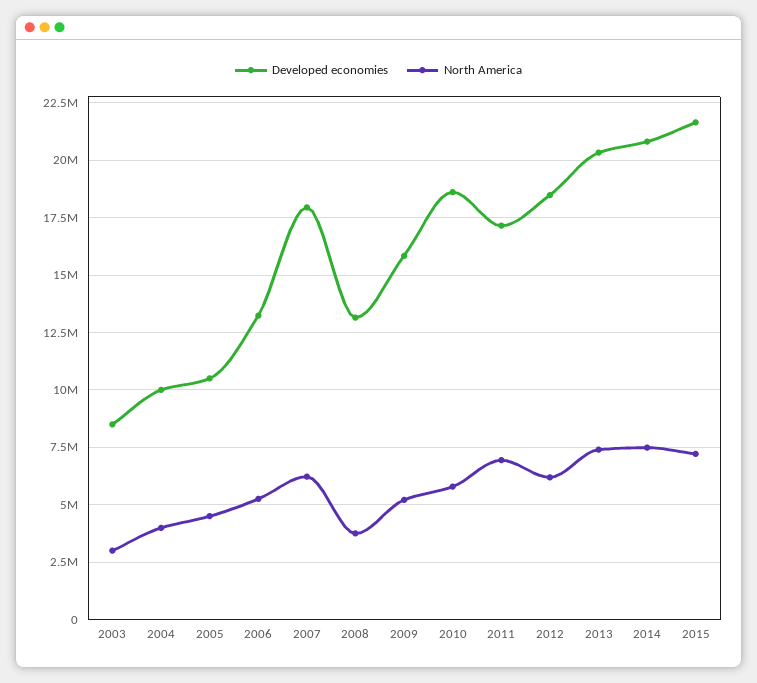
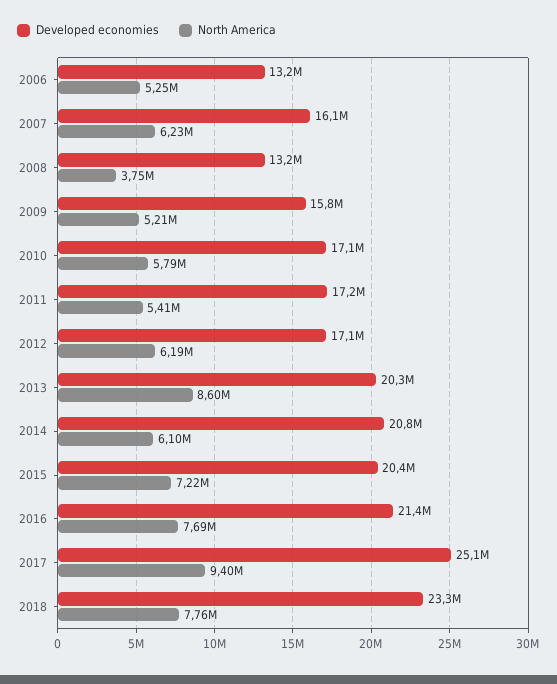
Developed economies, 2003: 8500000 -> none
North America, 2003: 3000000 -> none
Developed economies, 2004: 10000000 -> none
North America, 2004: 4000000 -> none
Developed economies, 2005: 10500000 -> none
North America, 2005: 4500000 -> none
Developed economies, 2007: 18000000 -> 16100000
Developed economies, 2010: 18500000 -> 17100000
North America, 2011: 7000000 -> 5410000
Developed economies, 2012: 18500000 -> 17100000
North America, 2013: 7500000 -> 8600000
North America, 2014: 7500000 -> 6100000
Developed economies, 2015: 21500000 -> 20400000
Developed economies, 2016: none -> 21400000
North America, 2016: none -> 7690000
Developed economies, 2017: none -> 25100000
North America, 2017: none -> 9400000
Developed economies, 2018: none -> 23300000
North America, 2018: none -> 7760000

